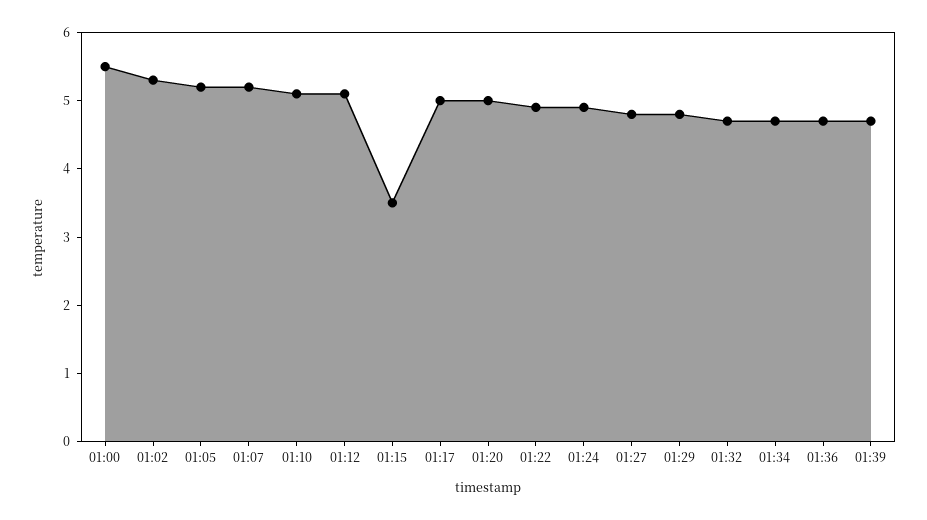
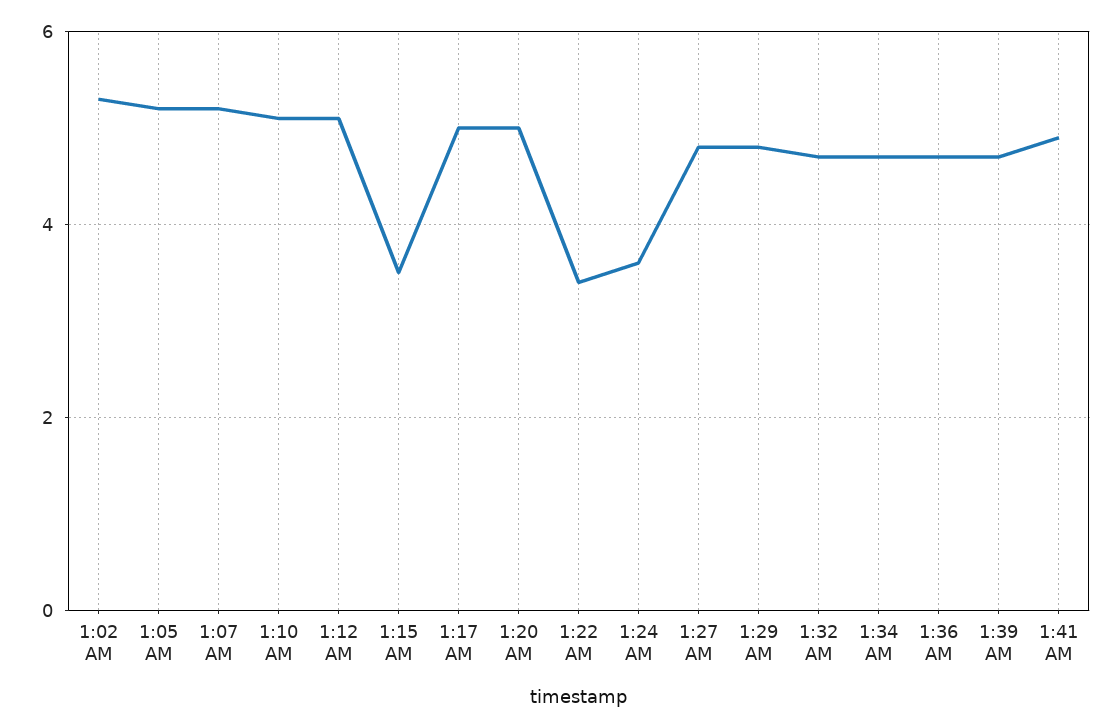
01:00: 5.5 -> none
01:22: 5 -> 3.5
01:24: 5 -> 3.5
1:41 AM: none -> 5

